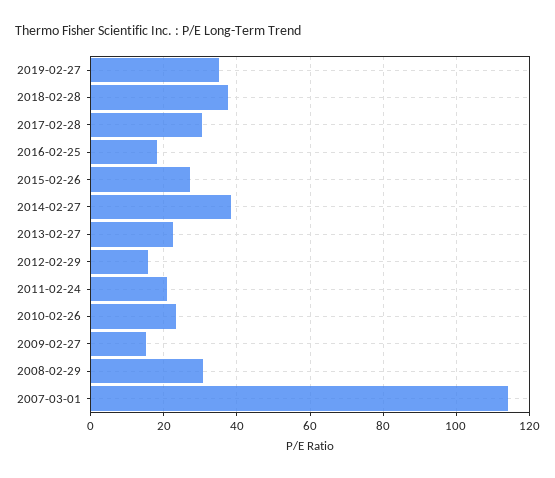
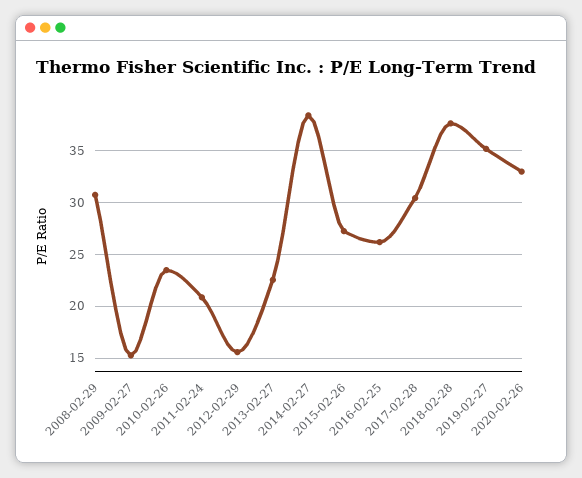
2016-02-25: 18 -> 26
2007-03-01: 114 -> none
2020-02-26: none -> 33

